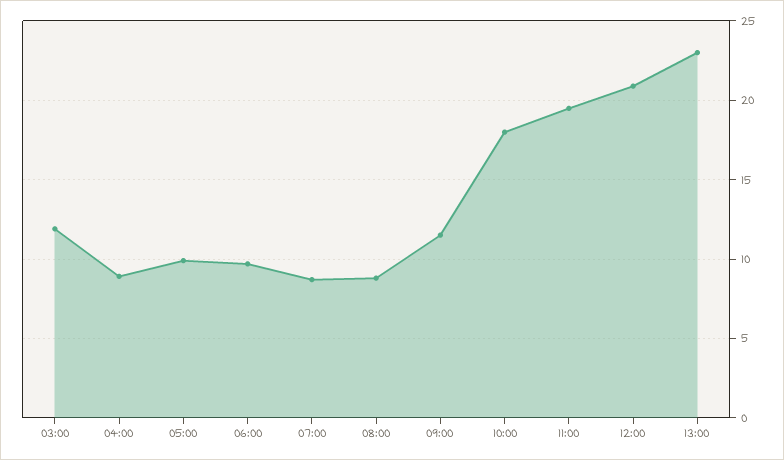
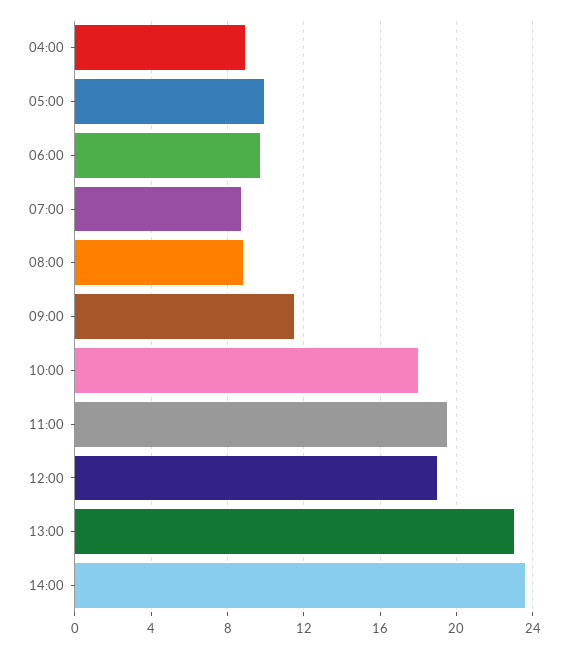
03:00: 12 -> none
12:00: 21 -> 19
14:00: none -> 23.5

